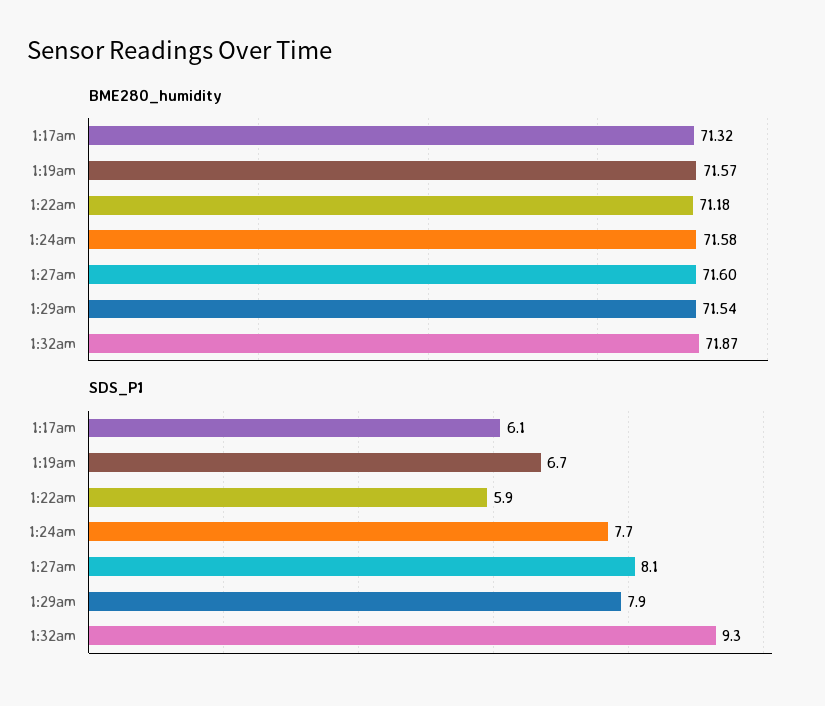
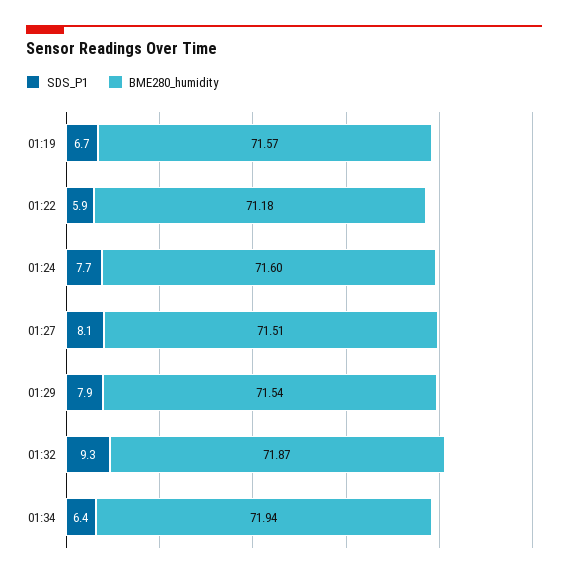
BME280_humidity, 1:17am: 71.32 -> none
BME280_humidity, 1:24am: 71.58 -> 71.6
BME280_humidity, 1:27am: 71.6 -> 71.51
SDS_P1, 1:17am: 6.1 -> none
SDS_P1, 01:34: none -> 6.4
BME280_humidity, 01:34: none -> 71.94

